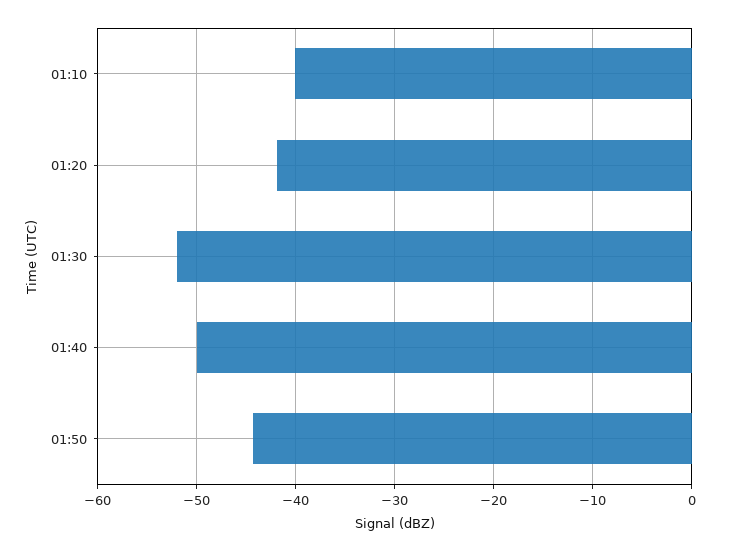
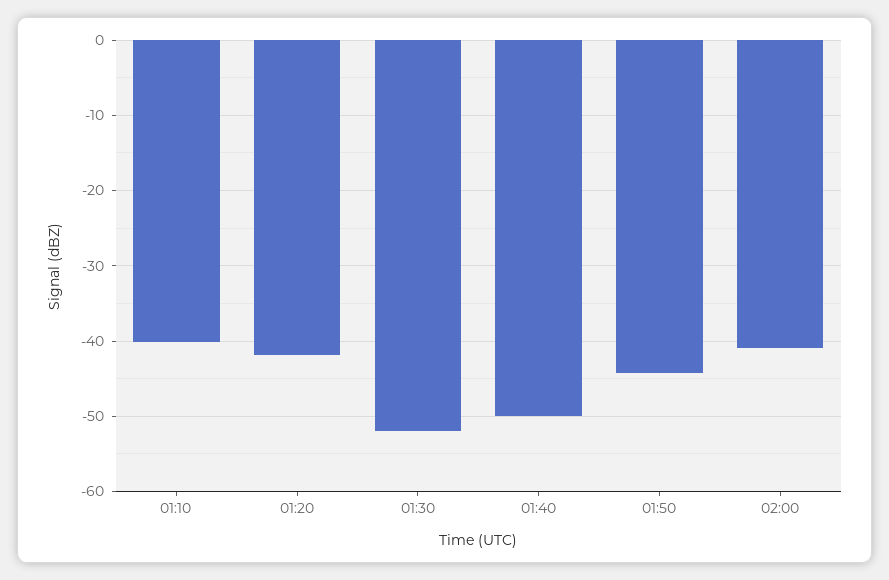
02:00: none -> -41

